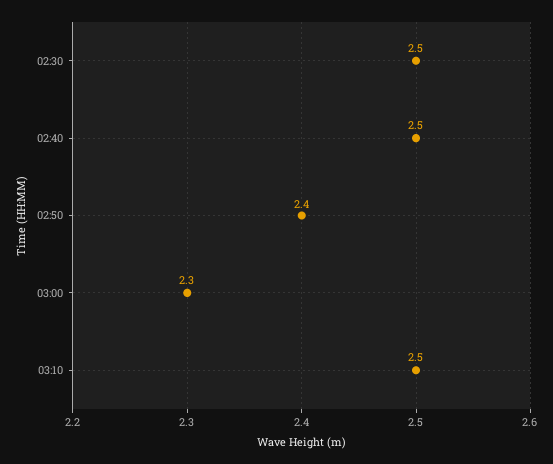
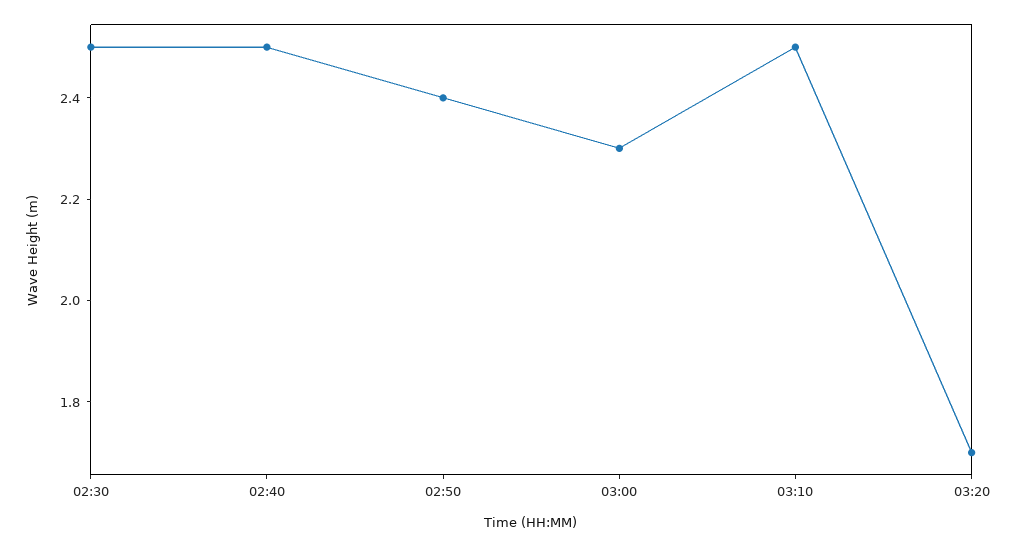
03:20: none -> 1.7

